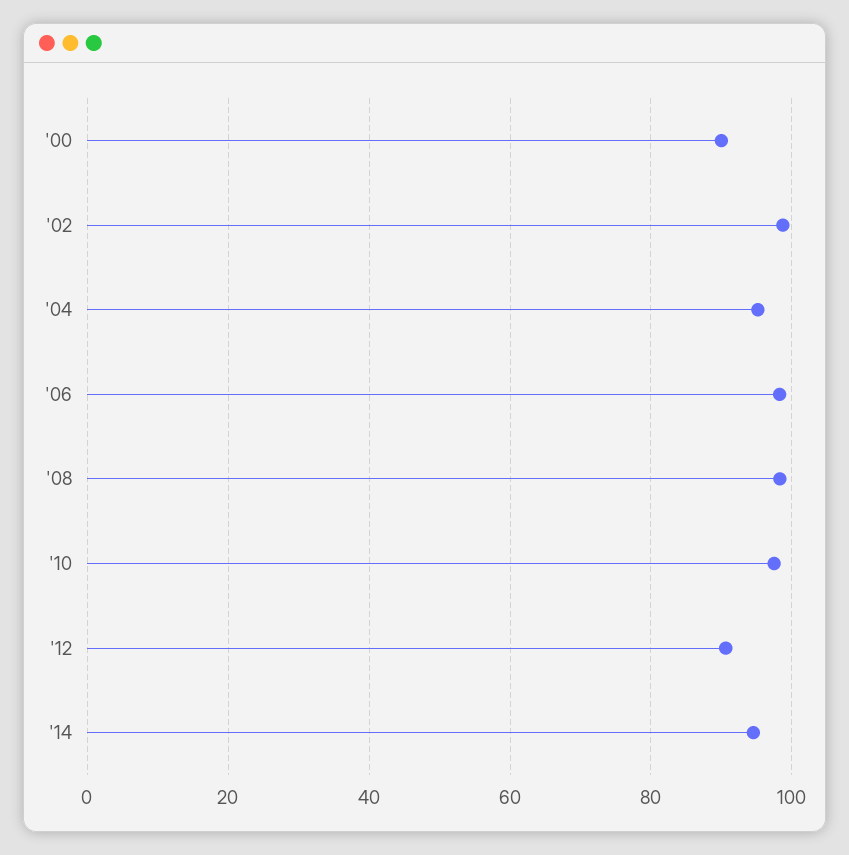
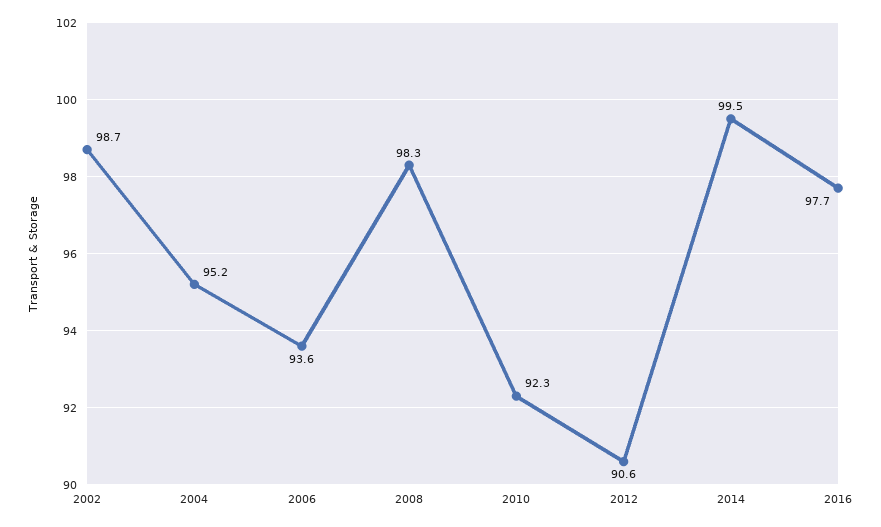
'00: 90 -> none
'06: 98 -> 93.6
'10: 98 -> 92.3
'14: 94 -> 99.5
2016: none -> 97.7

